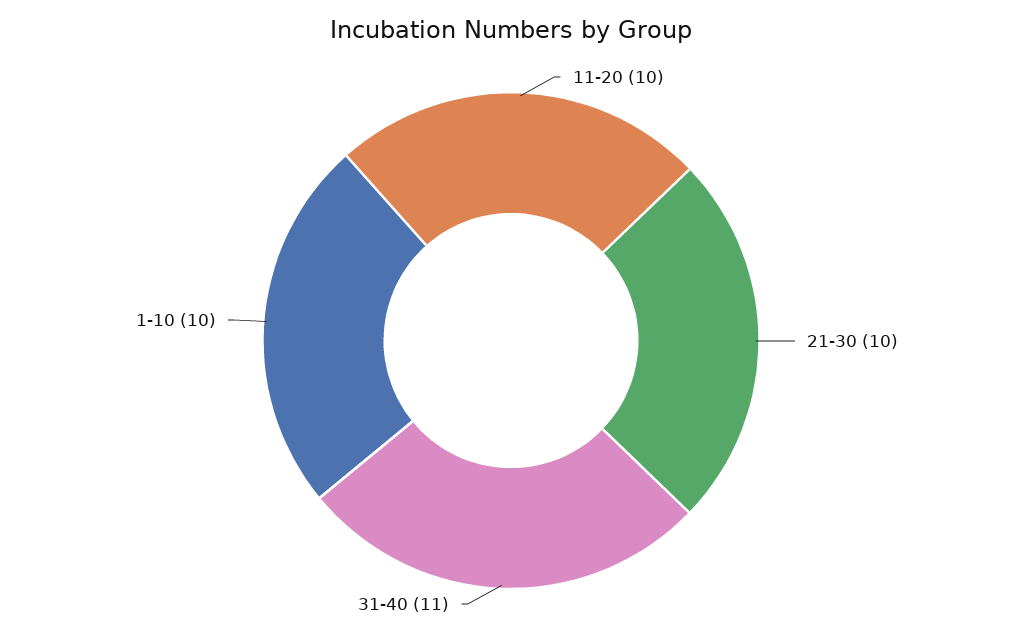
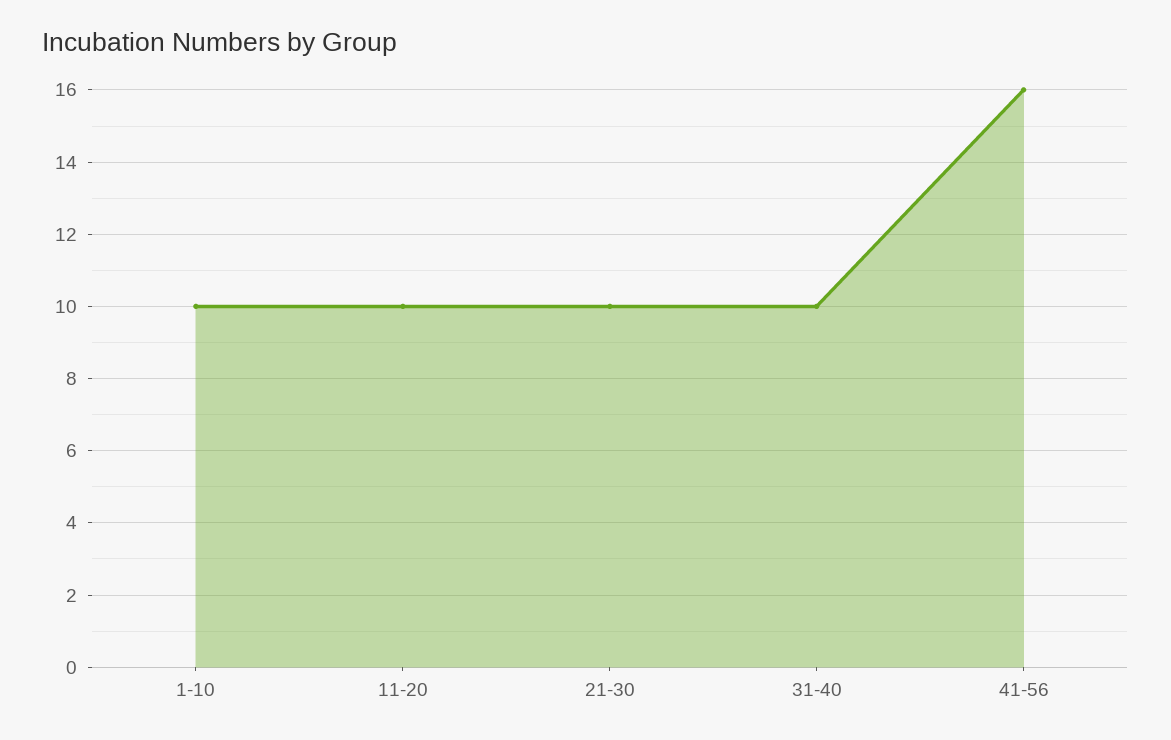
31-40: 11 -> 10
41-56: none -> 16

